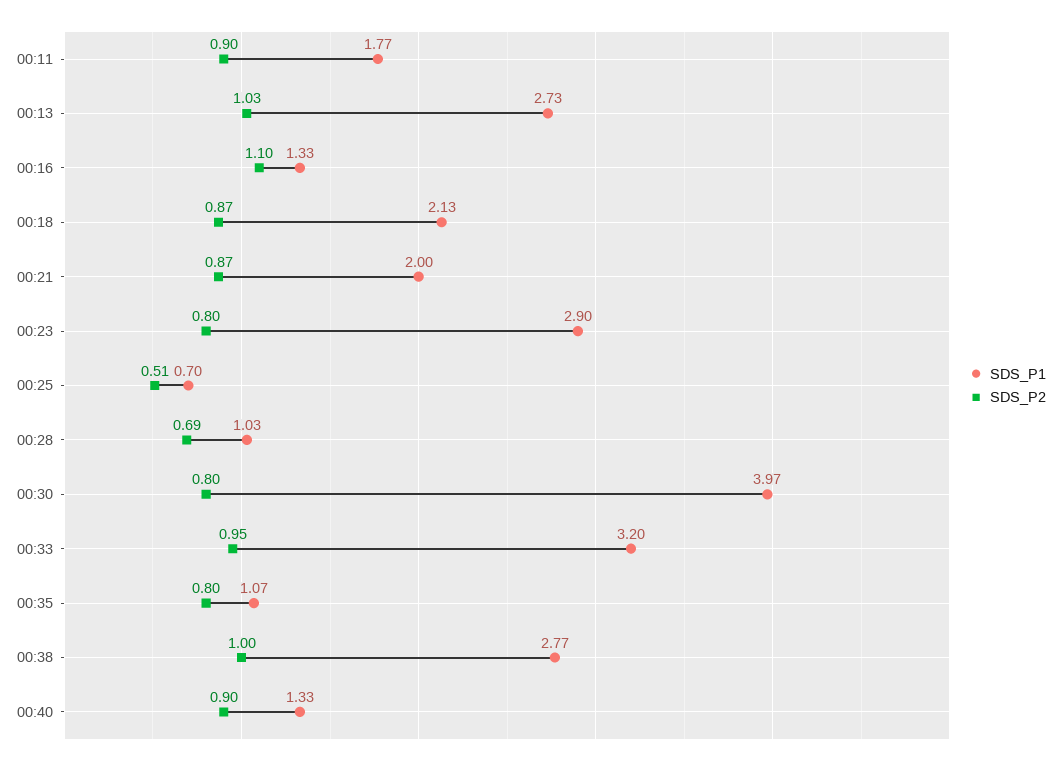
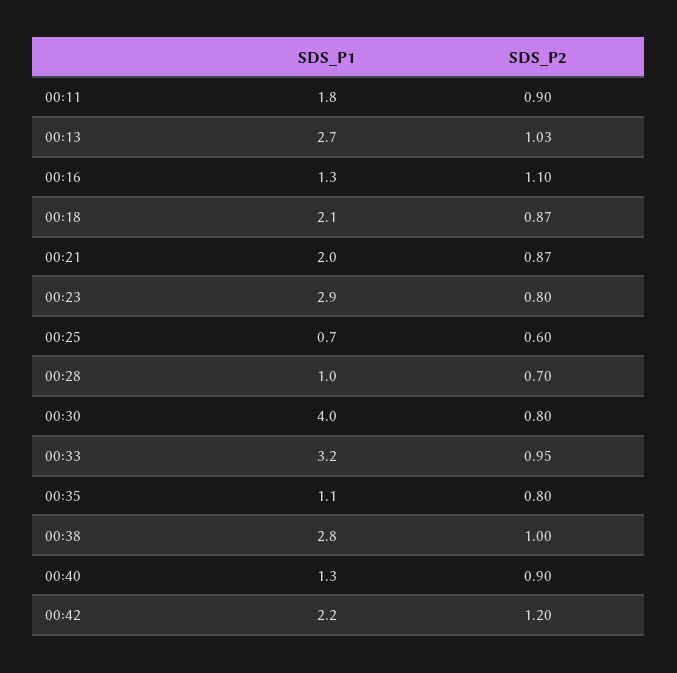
SDS_P2, 00:25: 0.51 -> 0.6
SDS_P2, 00:28: 0.69 -> 0.7
SDS_P1, 00:42: none -> 2.2
SDS_P2, 00:42: none -> 1.2

